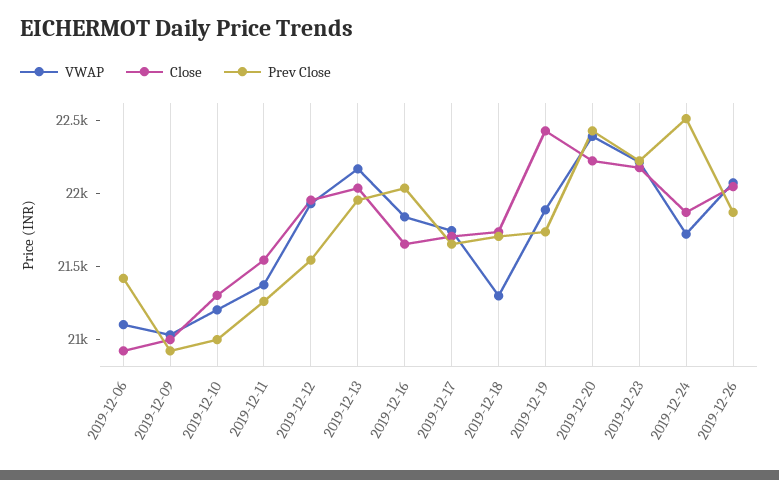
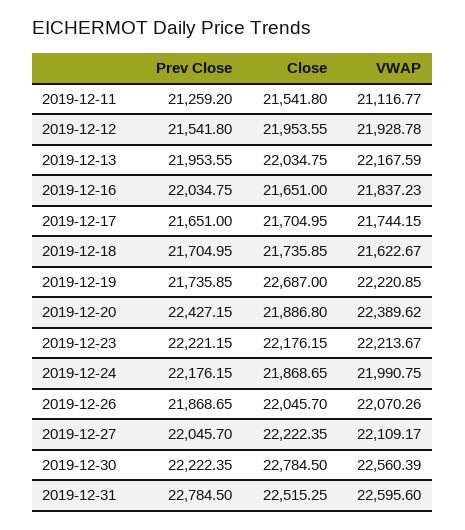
VWAP, 2019-12-06: 21100 -> none
Close, 2019-12-06: 20900 -> none
Prev Close, 2019-12-06: 21400 -> none
VWAP, 2019-12-09: 21000 -> none
Close, 2019-12-09: 21000 -> none
Prev Close, 2019-12-09: 20900 -> none
VWAP, 2019-12-10: 21200 -> none
Close, 2019-12-10: 21300 -> none
Prev Close, 2019-12-10: 21000 -> none
VWAP, 2019-12-11: 21400 -> 21116.77
VWAP, 2019-12-18: 21300 -> 21622.67
VWAP, 2019-12-19: 21900 -> 22220.85
Close, 2019-12-19: 22400 -> 22687
Close, 2019-12-20: 22200 -> 21886.8
VWAP, 2019-12-24: 21700 -> 21990.75
Prev Close, 2019-12-24: 22500 -> 22176.15
Prev Close, 2019-12-27: none -> 22045.7
Close, 2019-12-27: none -> 22222.35
VWAP, 2019-12-27: none -> 22109.17
Prev Close, 2019-12-30: none -> 22222.35
Close, 2019-12-30: none -> 22784.5
VWAP, 2019-12-30: none -> 22560.39
Prev Close, 2019-12-31: none -> 22784.5
Close, 2019-12-31: none -> 22515.25
VWAP, 2019-12-31: none -> 22595.6

